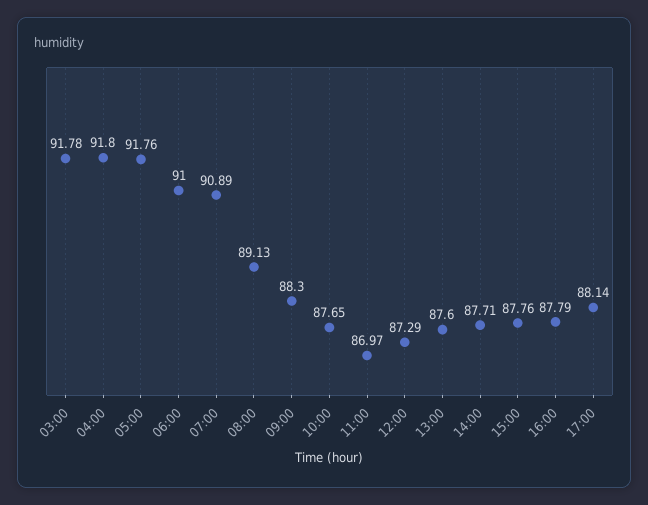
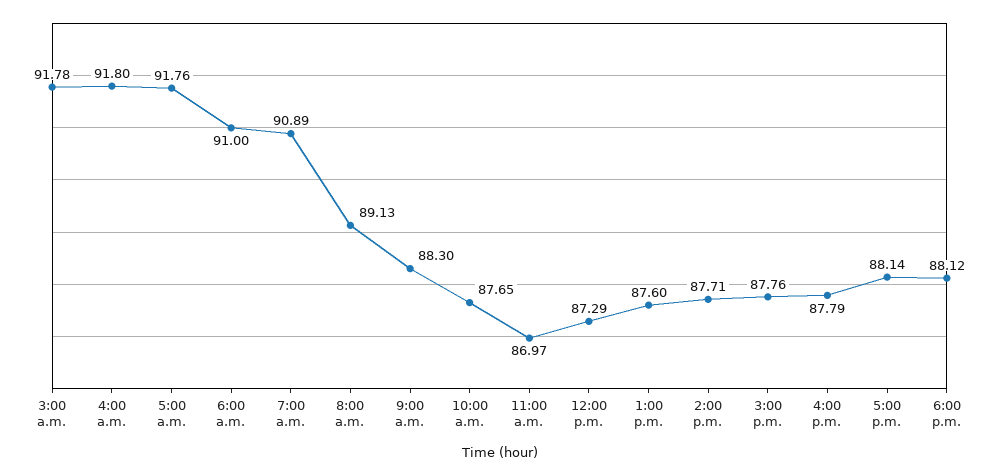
6:00 p.m.: none -> 88.12

